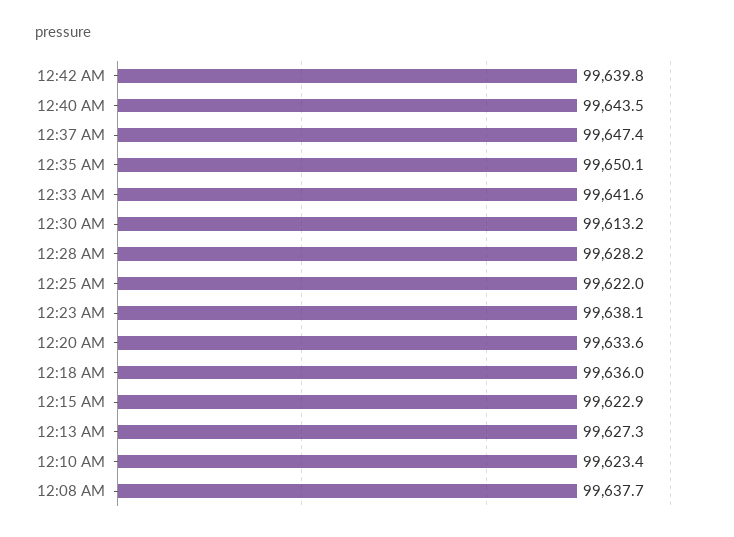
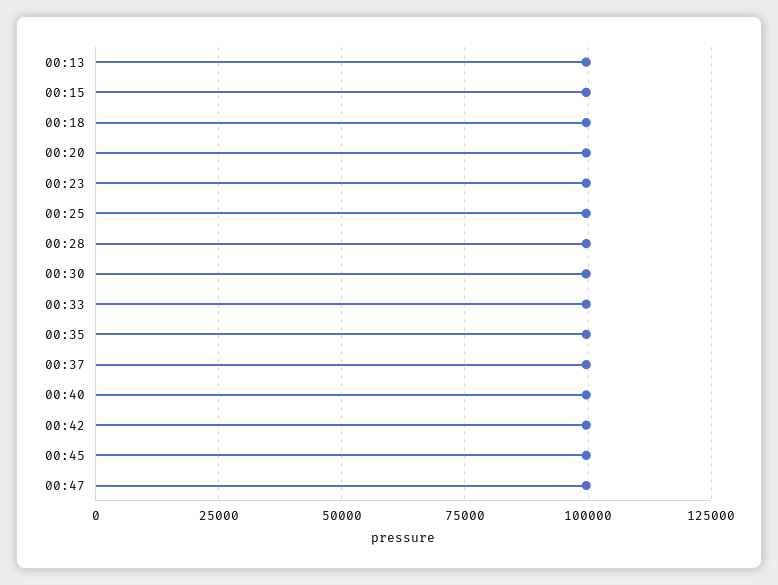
12:10 AM: 99623.4 -> none
12:08 AM: 99637.7 -> none
00:45: none -> 100000
00:47: none -> 100000

